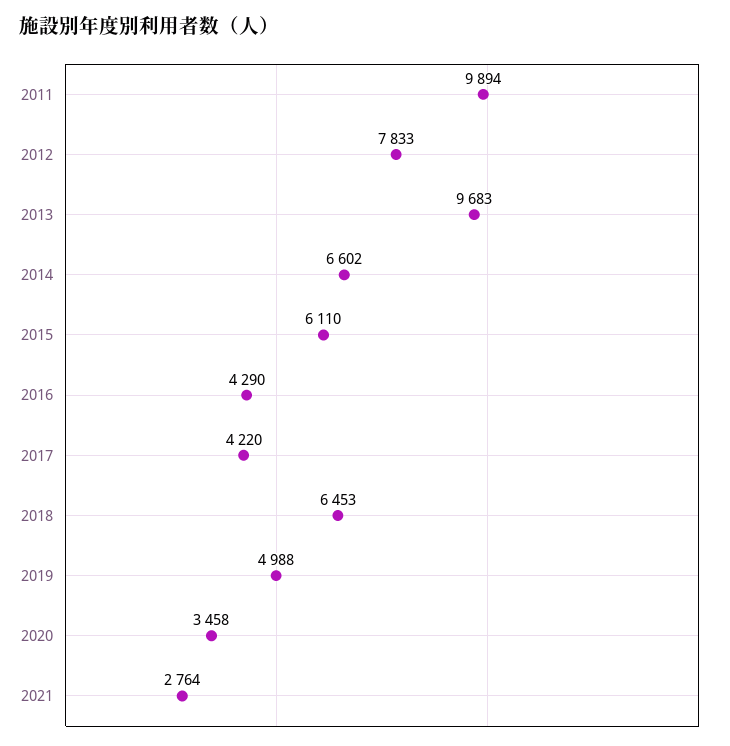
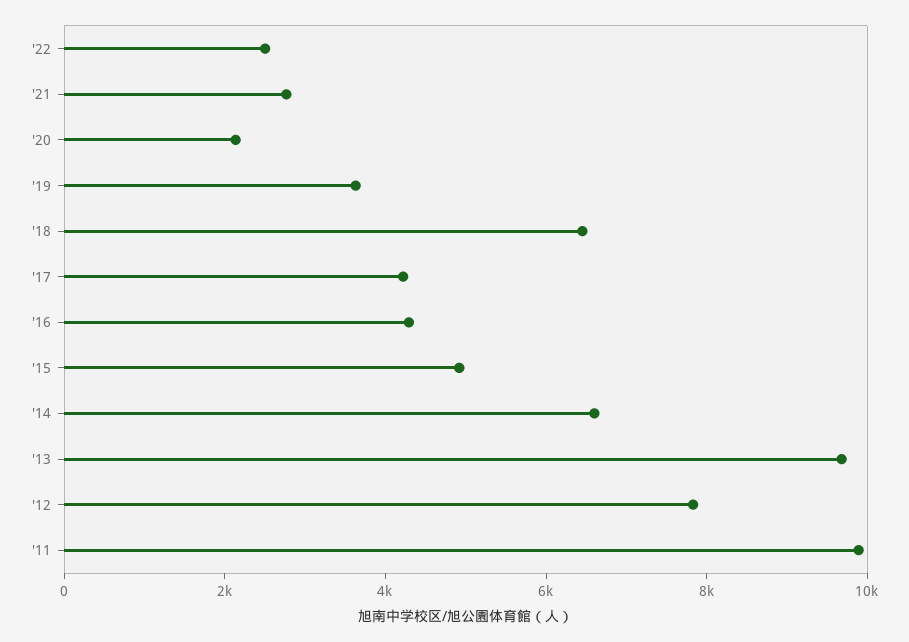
2015: 6110 -> 5000
2019: 4988 -> 3500
2020: 3458 -> 2000
'22: none -> 2500

